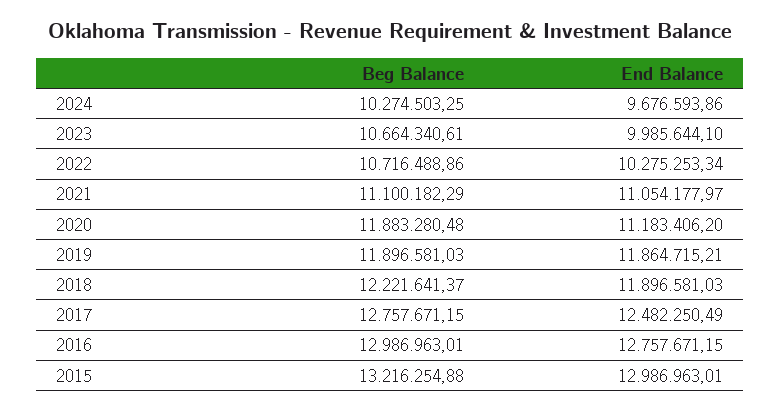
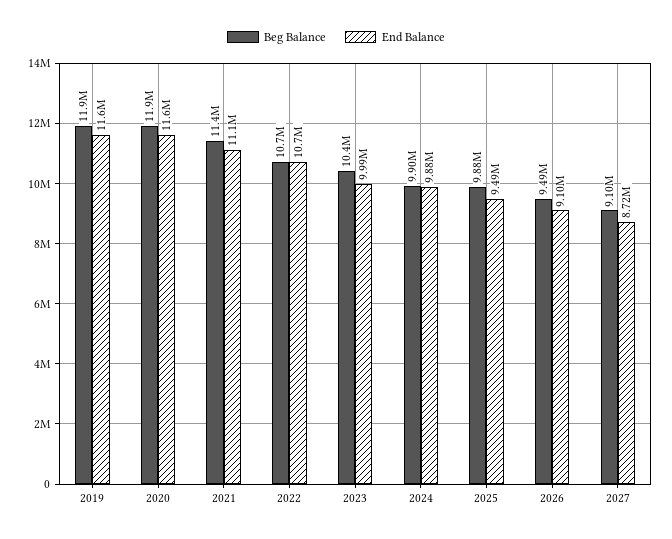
Beg Balance, 2024: 10274503.25 -> 9900000
End Balance, 2024: 9676593.86 -> 9880000
Beg Balance, 2023: 10664340.61 -> 10400000
End Balance, 2022: 10275253.34 -> 10700000
Beg Balance, 2021: 11100182.29 -> 11400000
End Balance, 2020: 11183406.2 -> 11600000
End Balance, 2019: 11864715.21 -> 11600000
Beg Balance, 2018: 12221641.37 -> none
End Balance, 2018: 11896581.03 -> none
Beg Balance, 2017: 12757671.15 -> none
End Balance, 2017: 12482250.49 -> none
Beg Balance, 2016: 12986963.01 -> none
End Balance, 2016: 12757671.15 -> none
Beg Balance, 2015: 13216254.88 -> none
End Balance, 2015: 12986963.01 -> none
Beg Balance, 2025: none -> 9880000
End Balance, 2025: none -> 9490000
Beg Balance, 2026: none -> 9490000
End Balance, 2026: none -> 9100000
Beg Balance, 2027: none -> 9100000
End Balance, 2027: none -> 8720000

